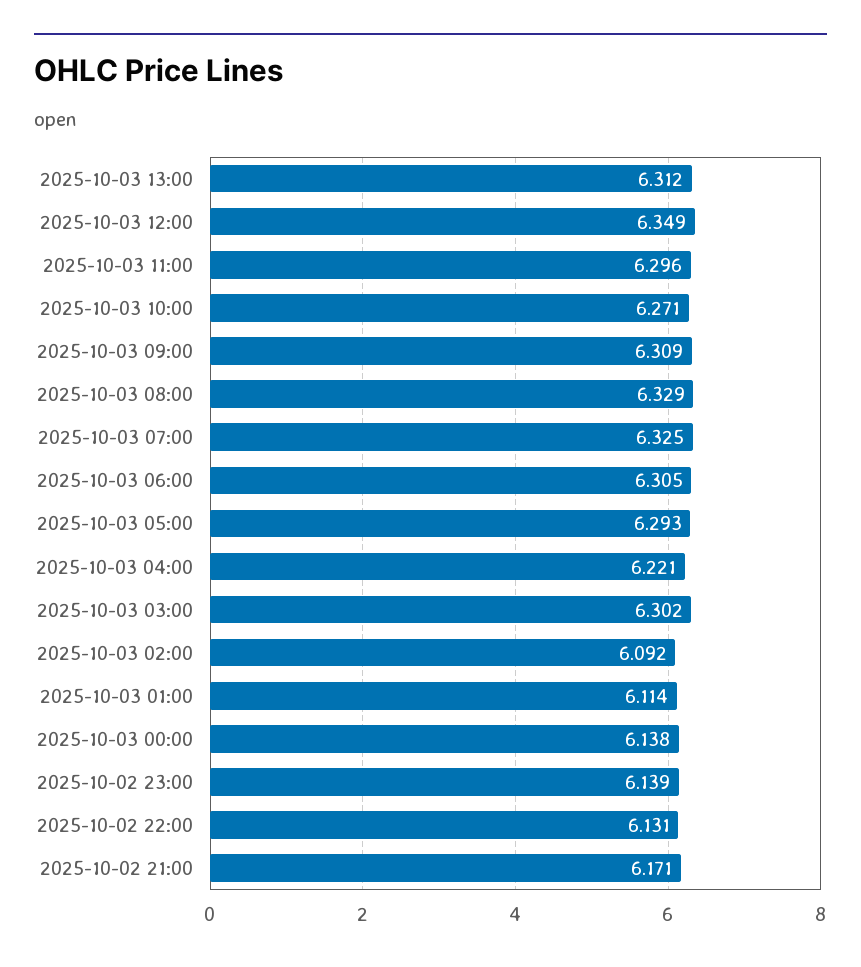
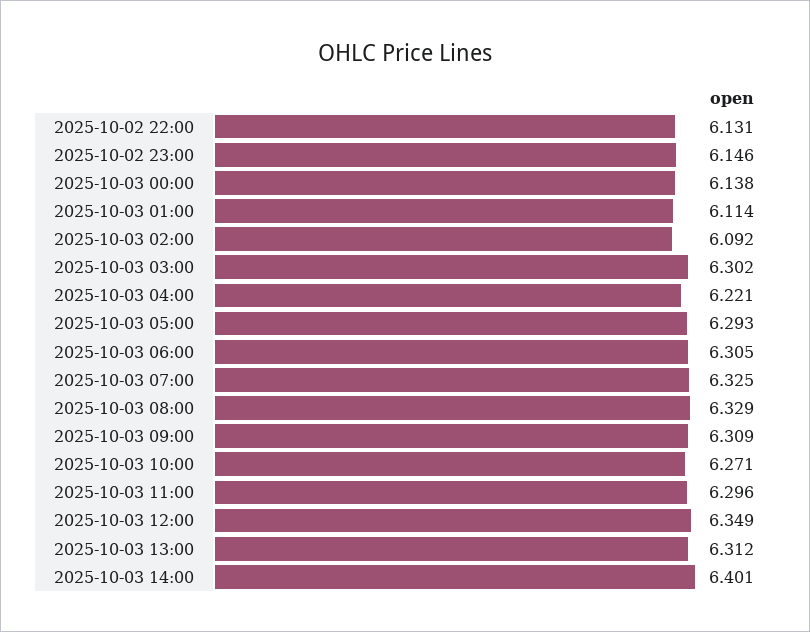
2025-10-02 23:00: 6.139 -> 6.146
2025-10-02 21:00: 6.171 -> none
2025-10-03 14:00: none -> 6.401

